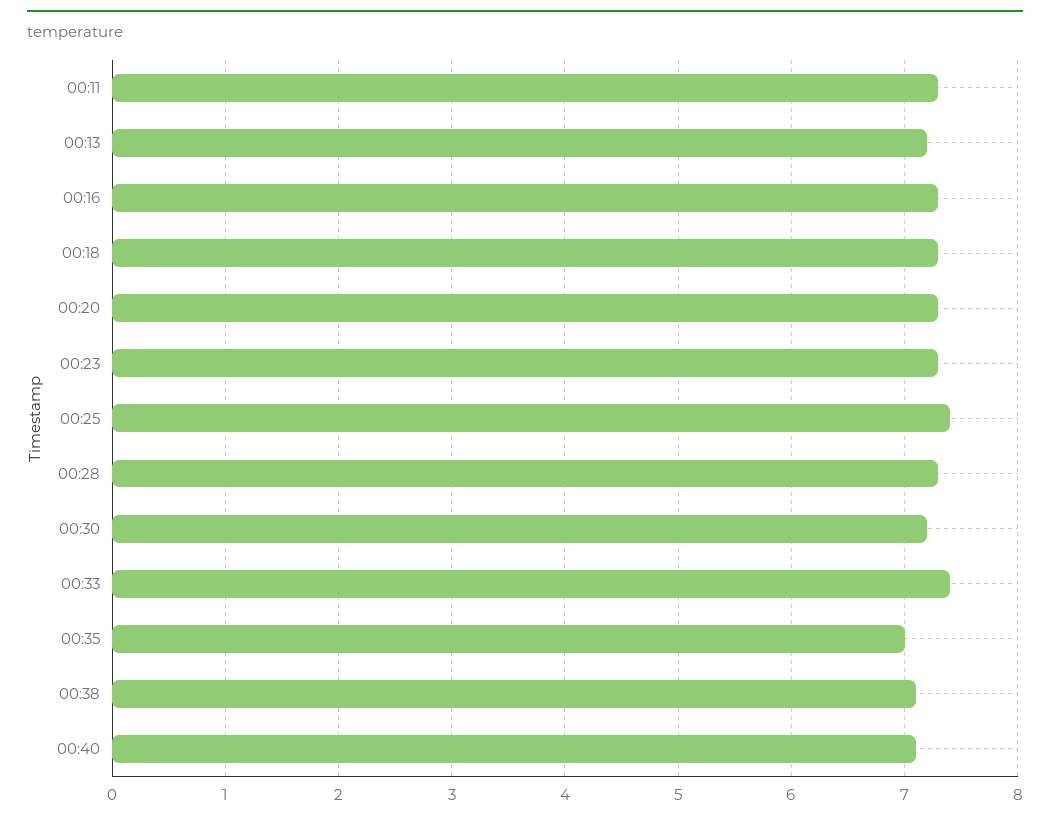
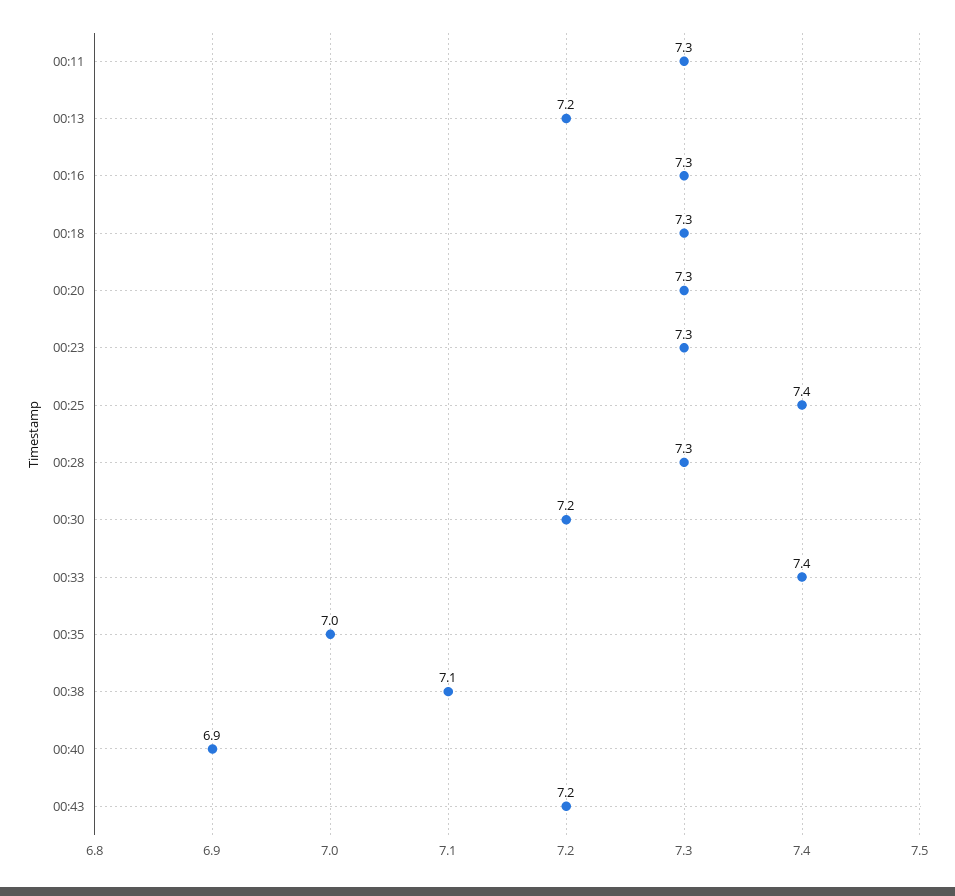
00:40: 7.1 -> 6.9
00:43: none -> 7.2

